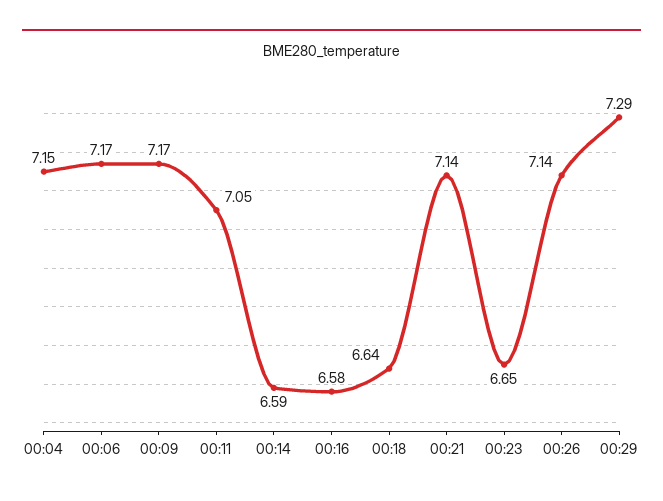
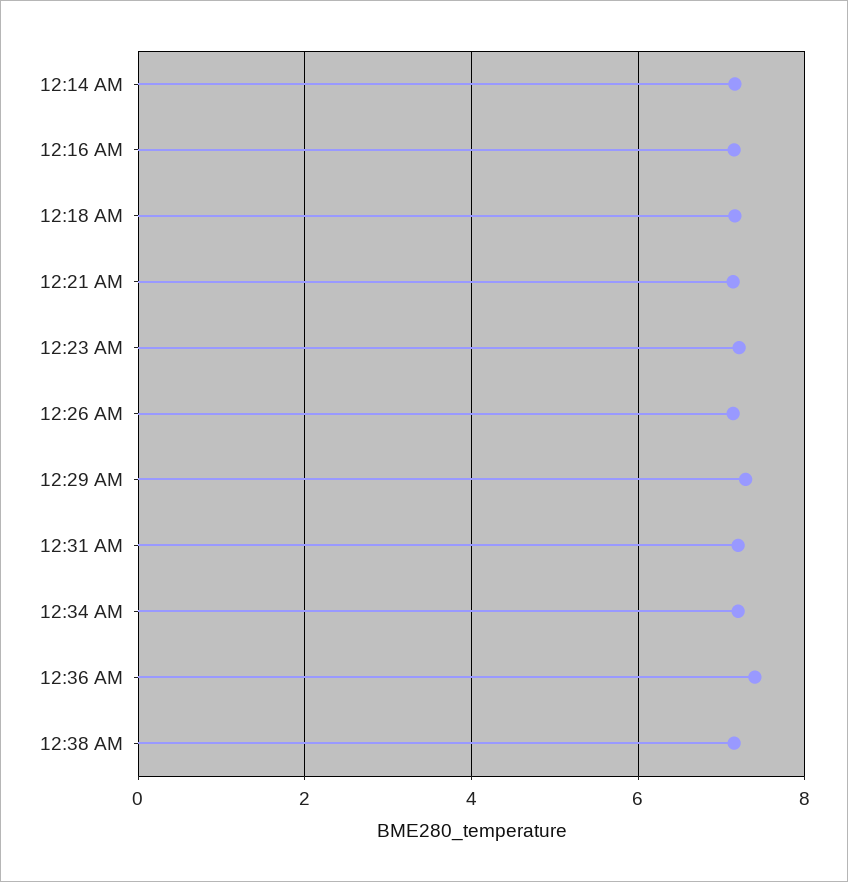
00:04: 7.15 -> none
00:06: 7.17 -> none
00:09: 7.17 -> none
00:11: 7.05 -> none
00:14: 6.59 -> 7.2
00:16: 6.58 -> 7.2
00:18: 6.64 -> 7.2
00:23: 6.65 -> 7.2
12:31 AM: none -> 7.2
12:34 AM: none -> 7.2
12:36 AM: none -> 7.4
12:38 AM: none -> 7.2

